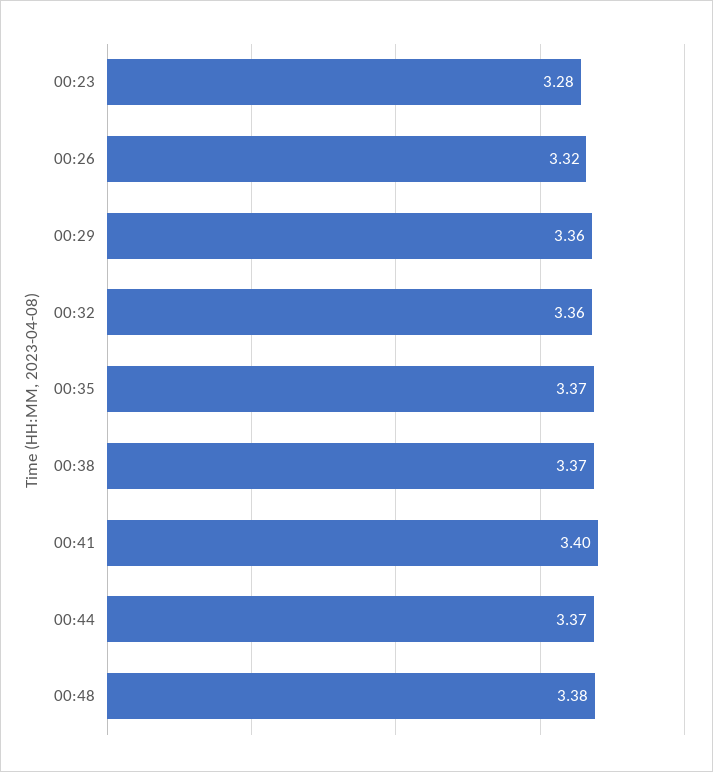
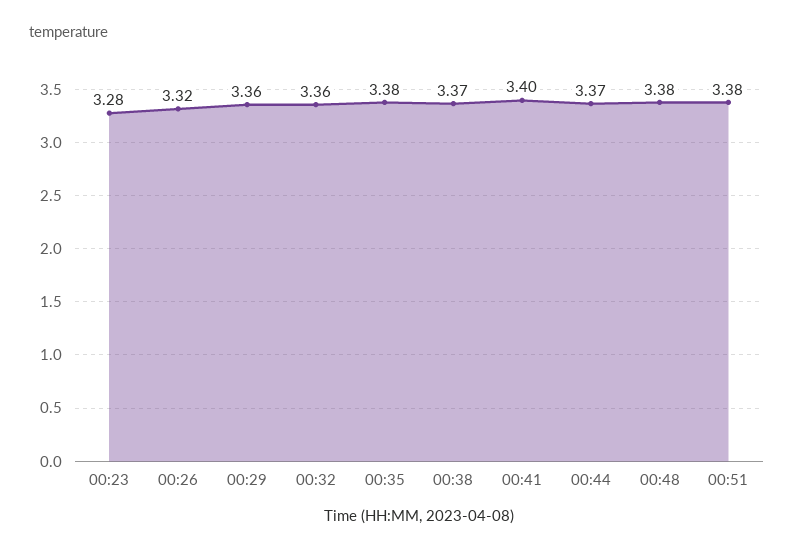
00:35: 3.37 -> 3.38
00:51: none -> 3.38

